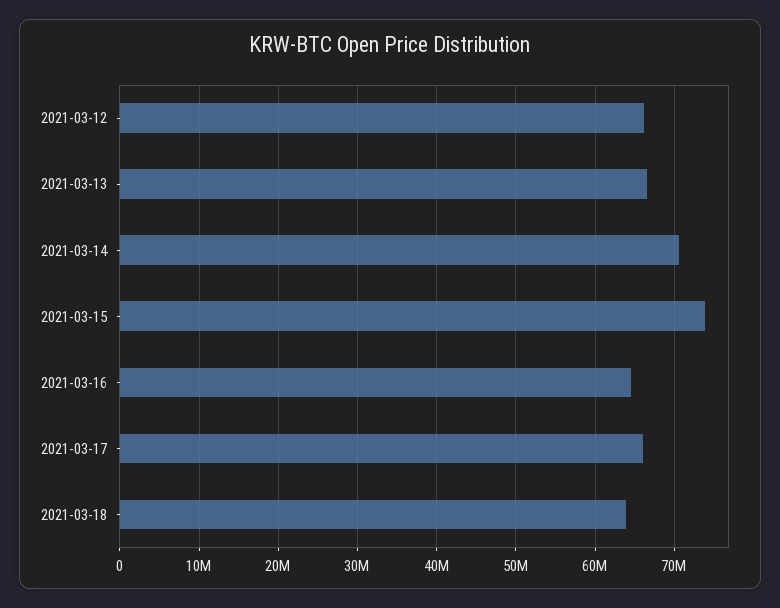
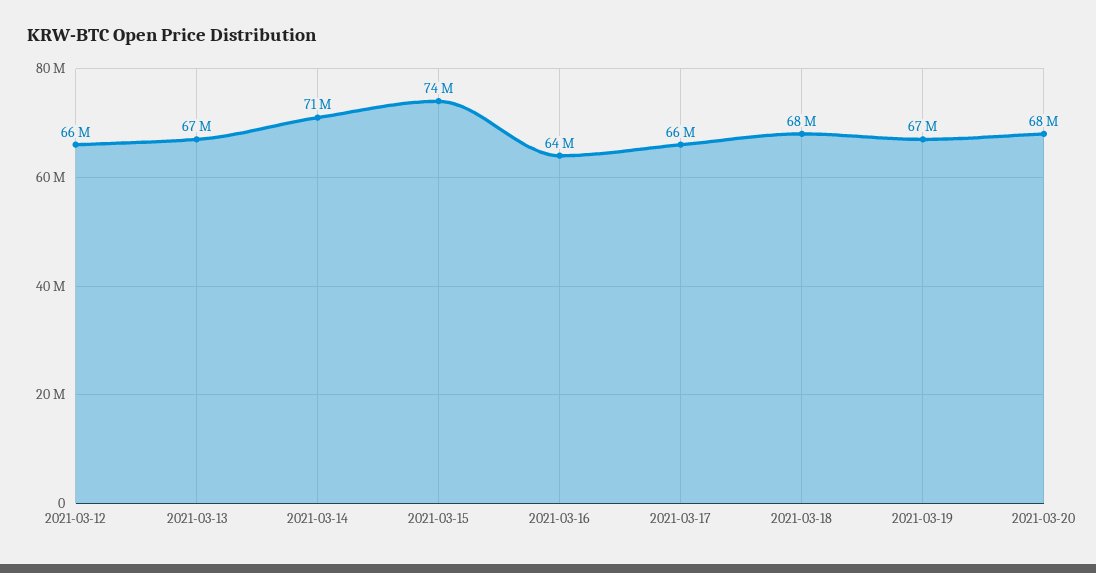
2021-03-18: 64000000 -> 68000000
2021-03-19: none -> 67000000
2021-03-20: none -> 68000000

